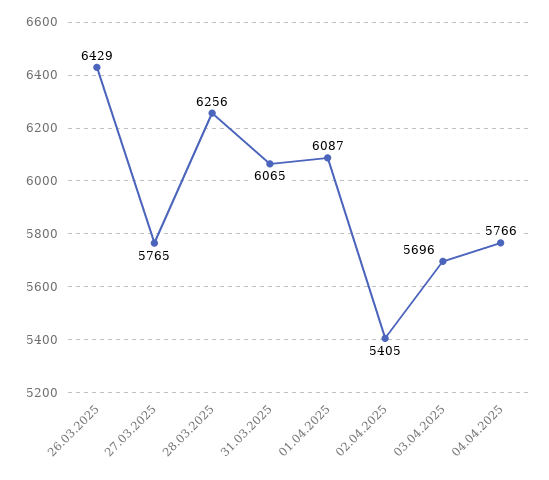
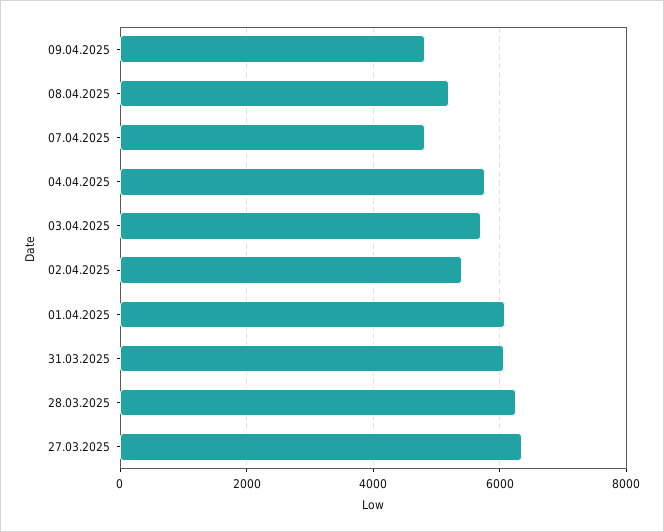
26.03.2025: 6429 -> none
27.03.2025: 5765 -> 6400
09.04.2025: none -> 4800
08.04.2025: none -> 5200
07.04.2025: none -> 4800

